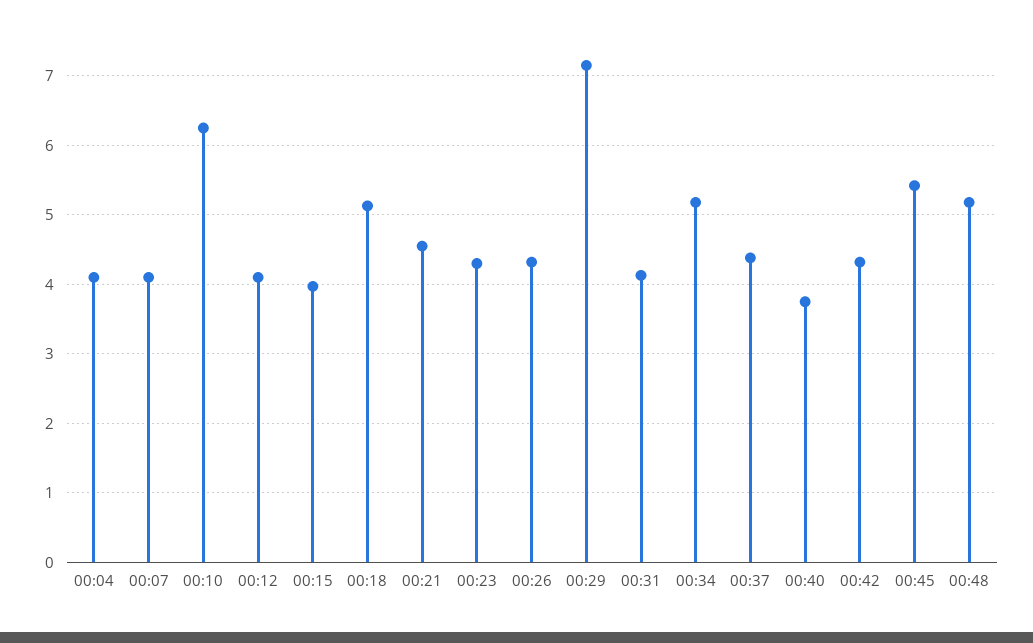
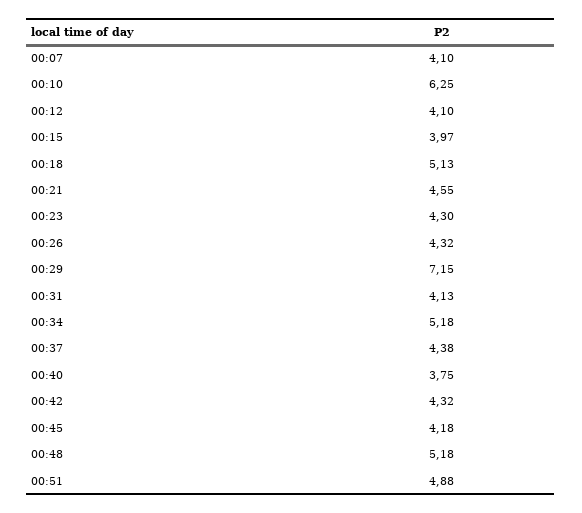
00:04: 4.1 -> none
00:45: 5.4 -> 4.18
00:51: none -> 4.88

